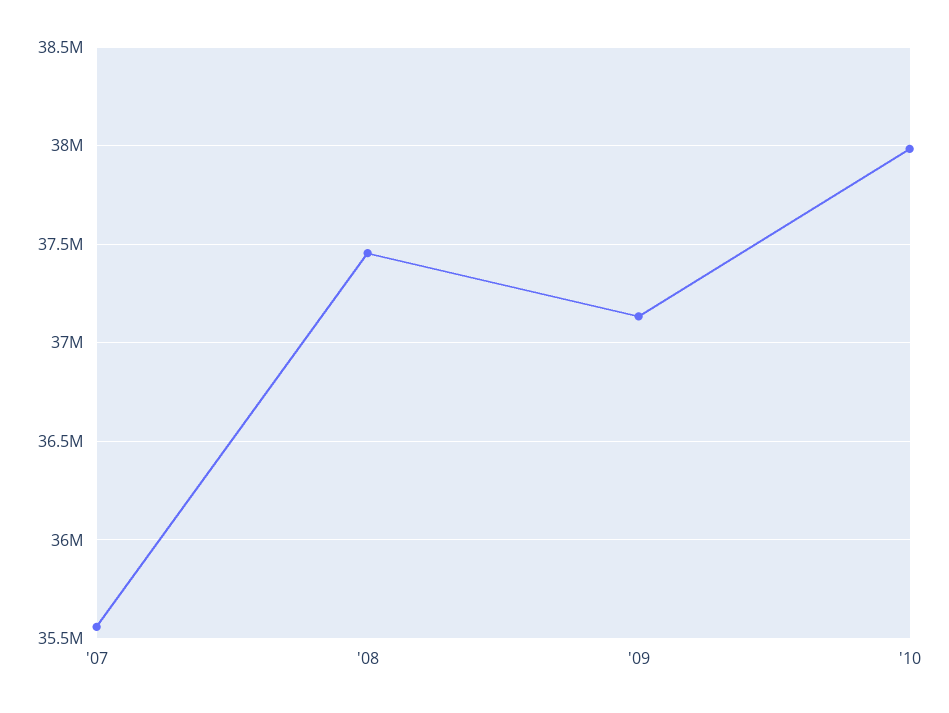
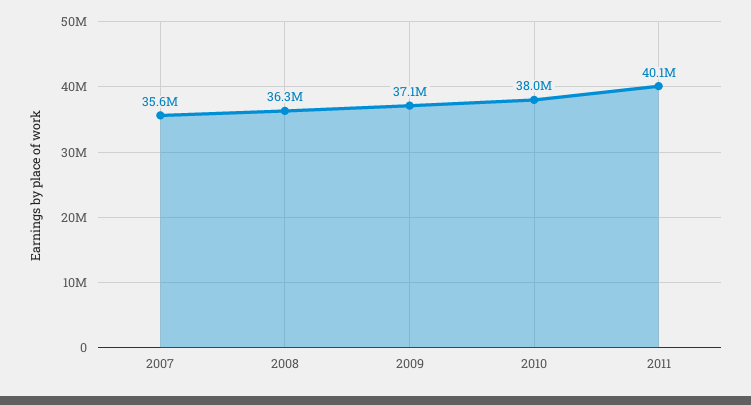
'08: 37450000 -> 36300000
2011: none -> 40100000

